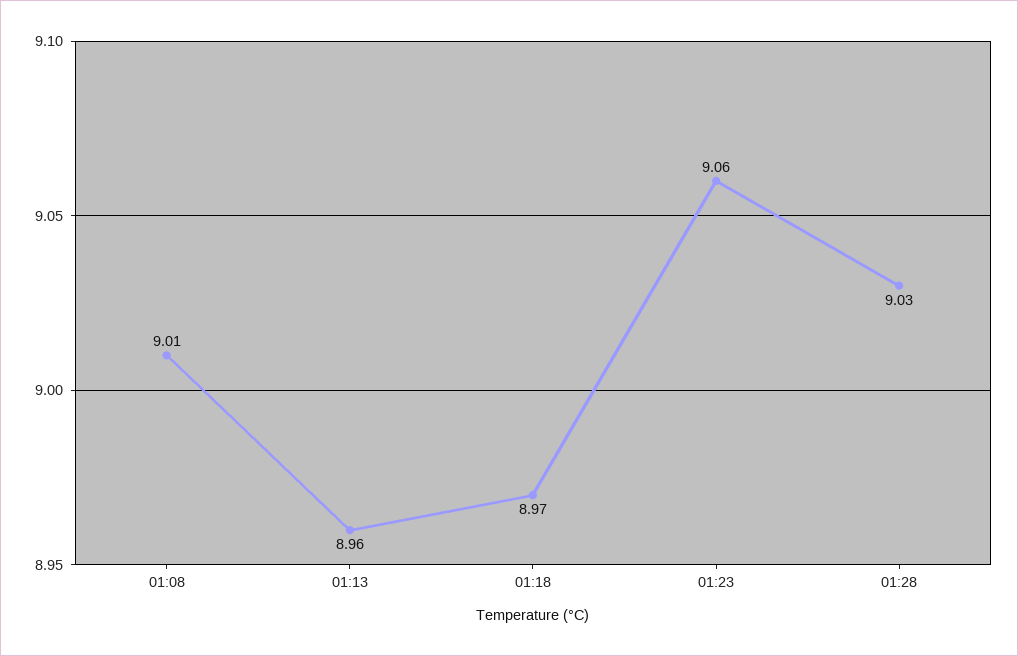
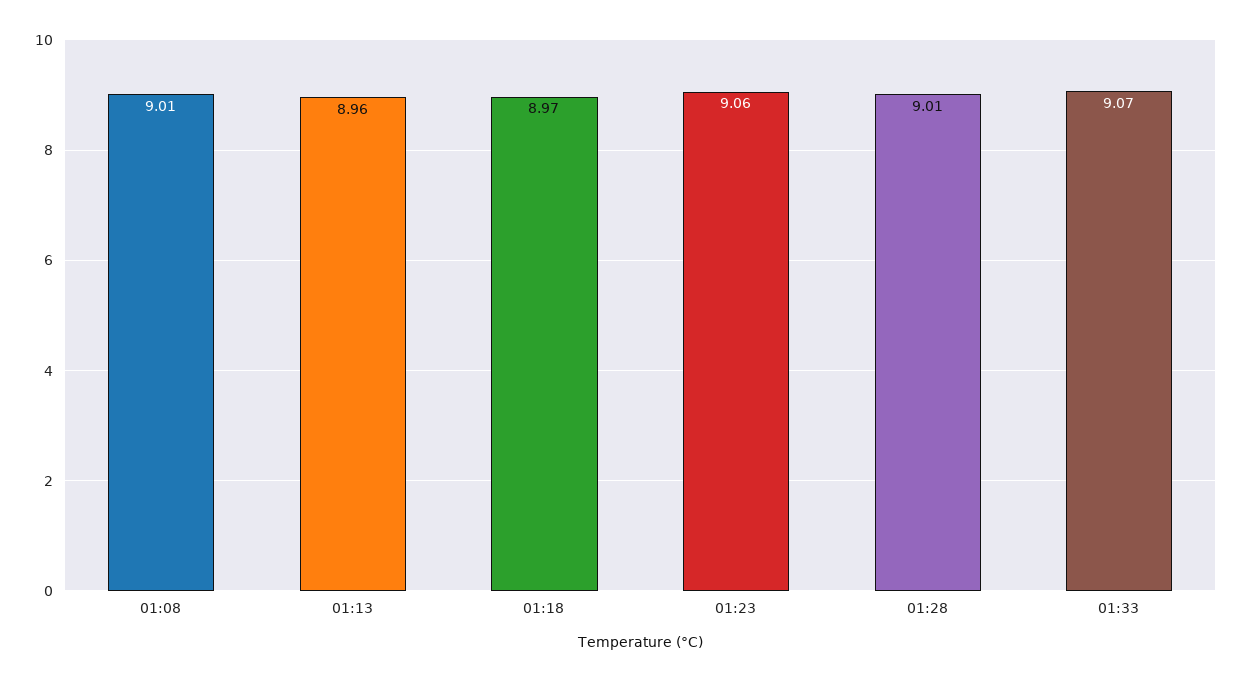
01:28: 9.03 -> 9.01
01:33: none -> 9.07

